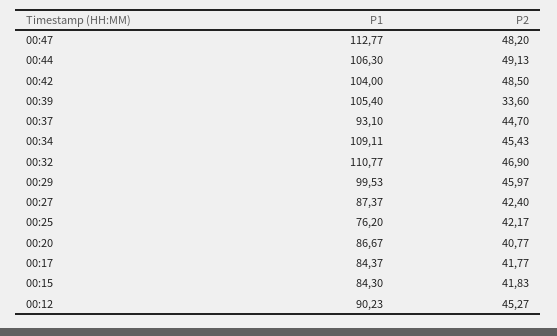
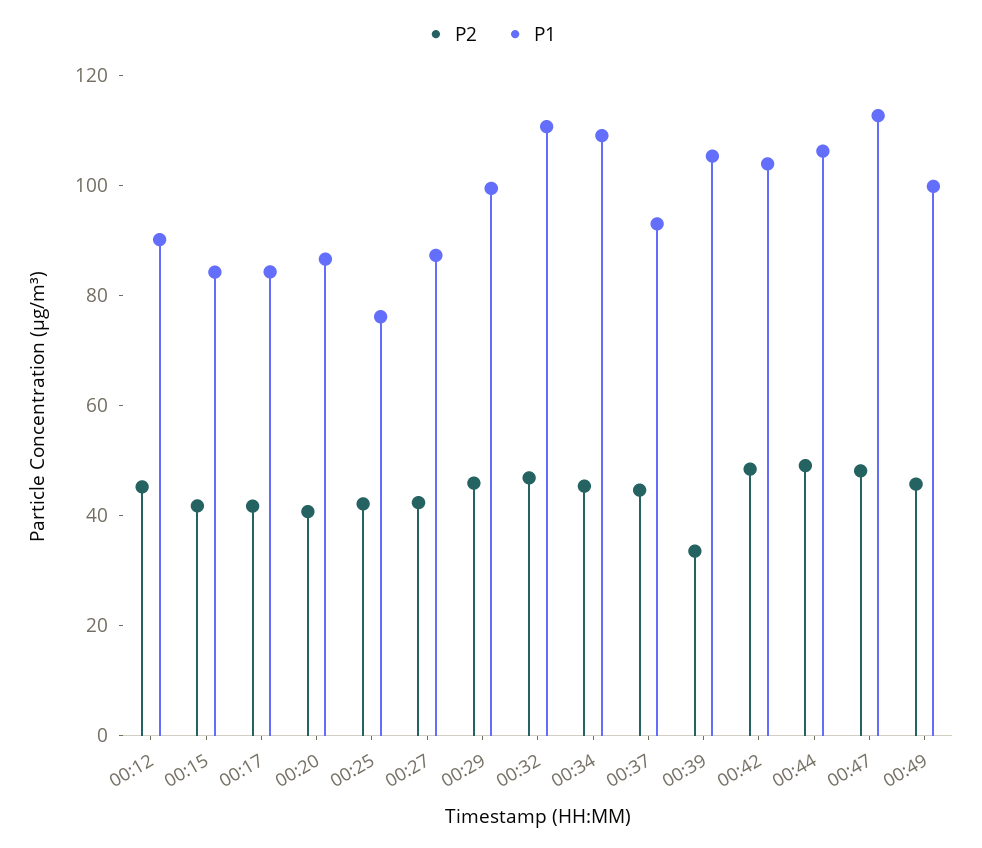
P2, 00:49: none -> 45
P1, 00:49: none -> 100

